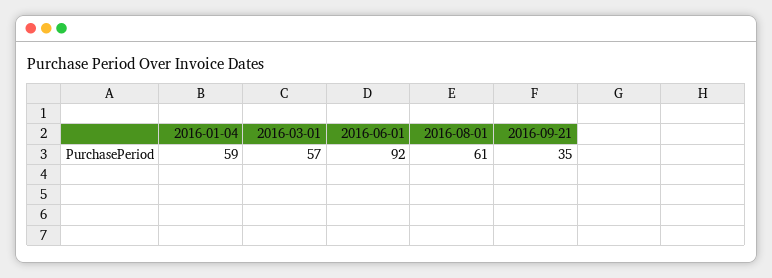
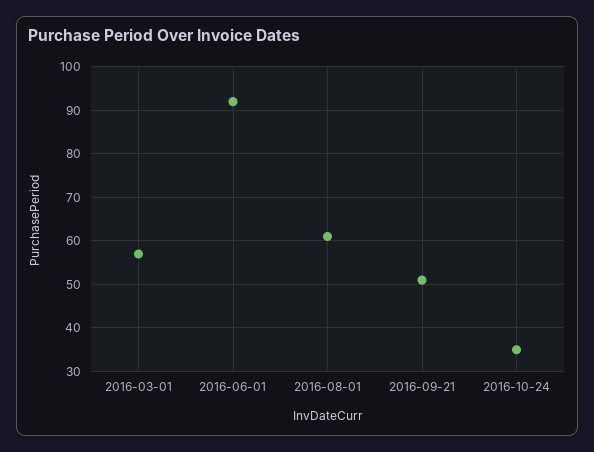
2016-01-04: 59 -> none
2016-09-21: 35 -> 50
2016-10-24: none -> 35

